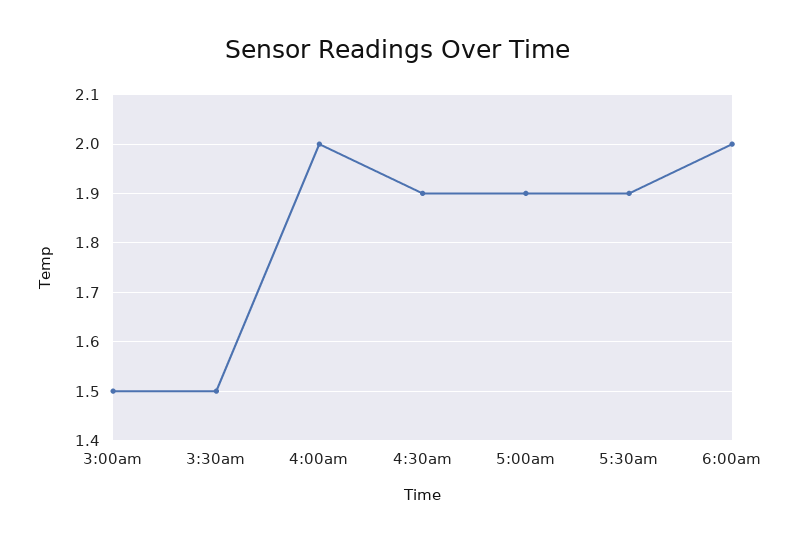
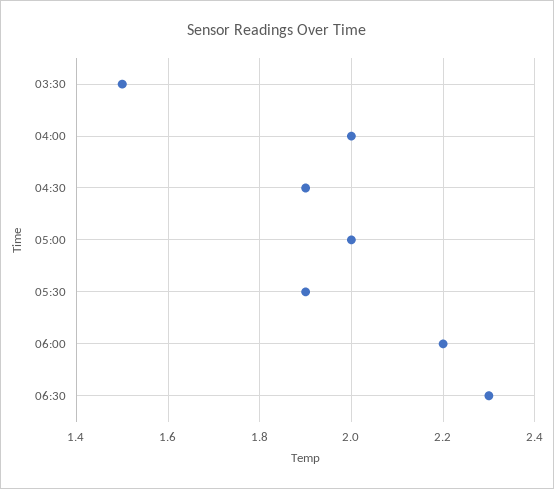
3:00am: 1.5 -> none
5:00am: 1.9 -> 2
6:00am: 2 -> 2.2
06:30: none -> 2.3

